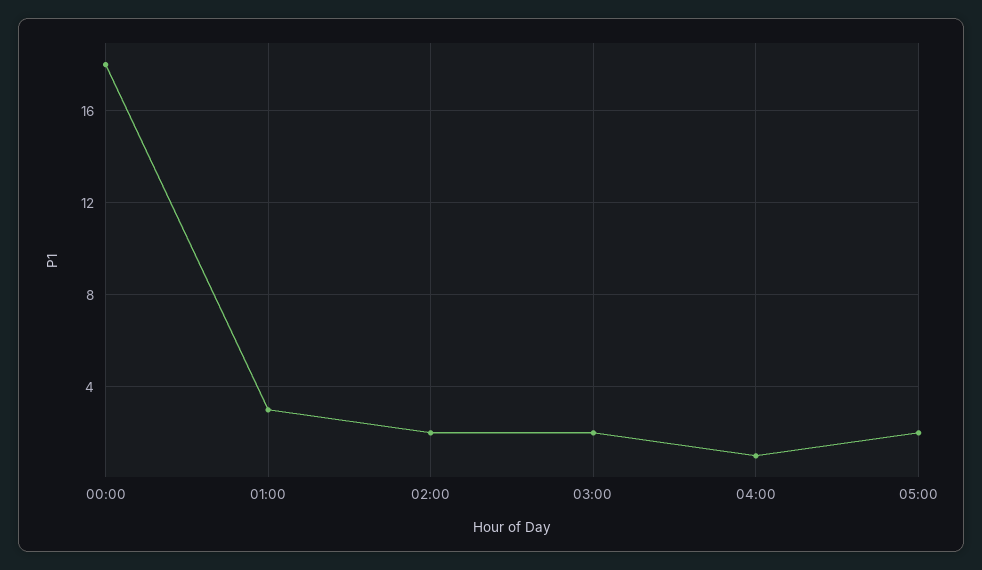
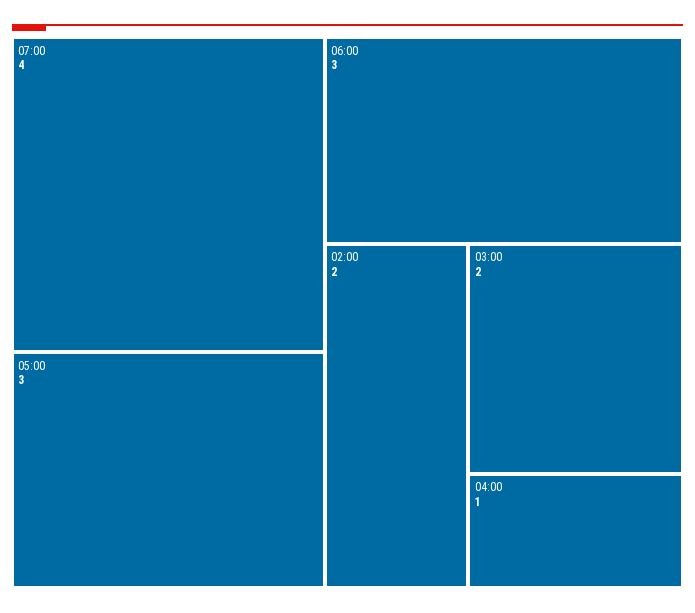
00:00: 18 -> none
01:00: 3 -> none
05:00: 2 -> 3
07:00: none -> 4
06:00: none -> 3

